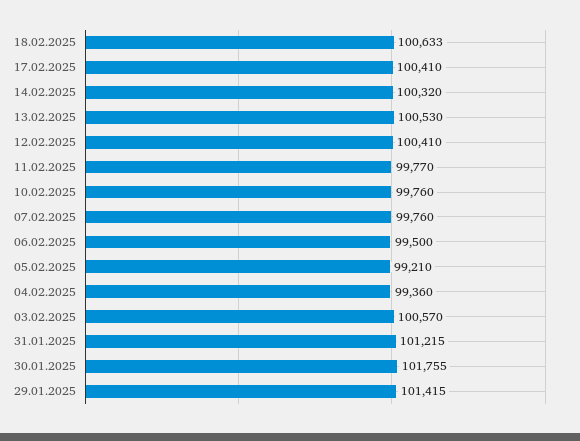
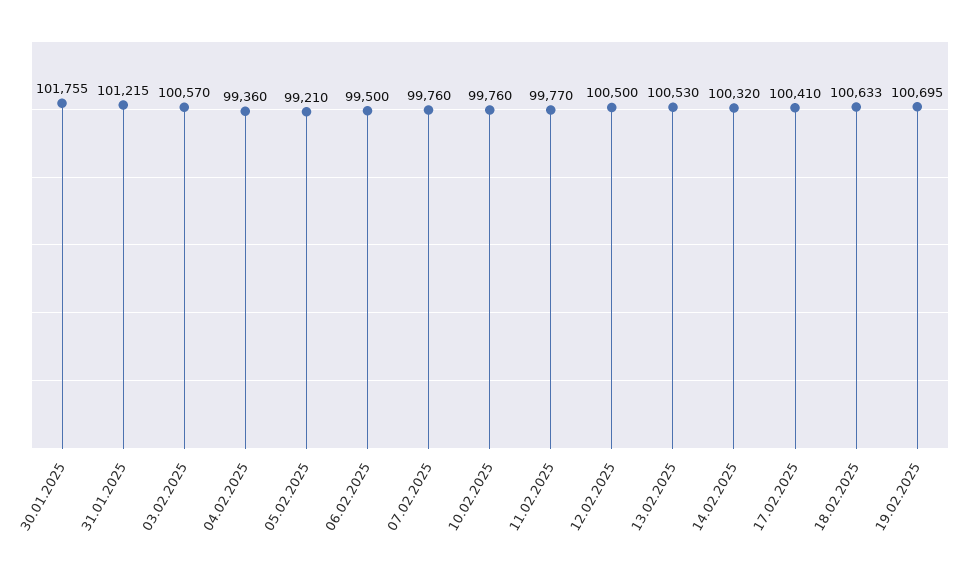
12.02.2025: 100410 -> 100500
29.01.2025: 101415 -> none
19.02.2025: none -> 100695

